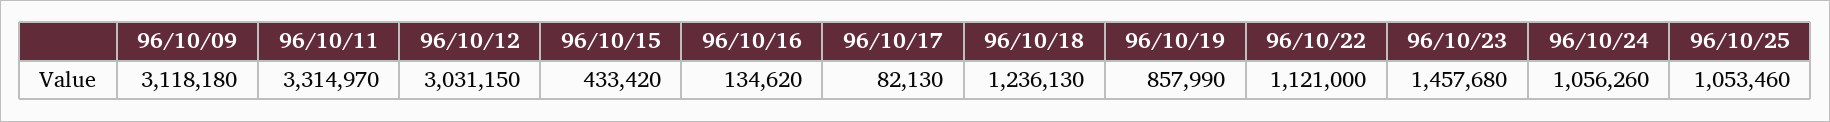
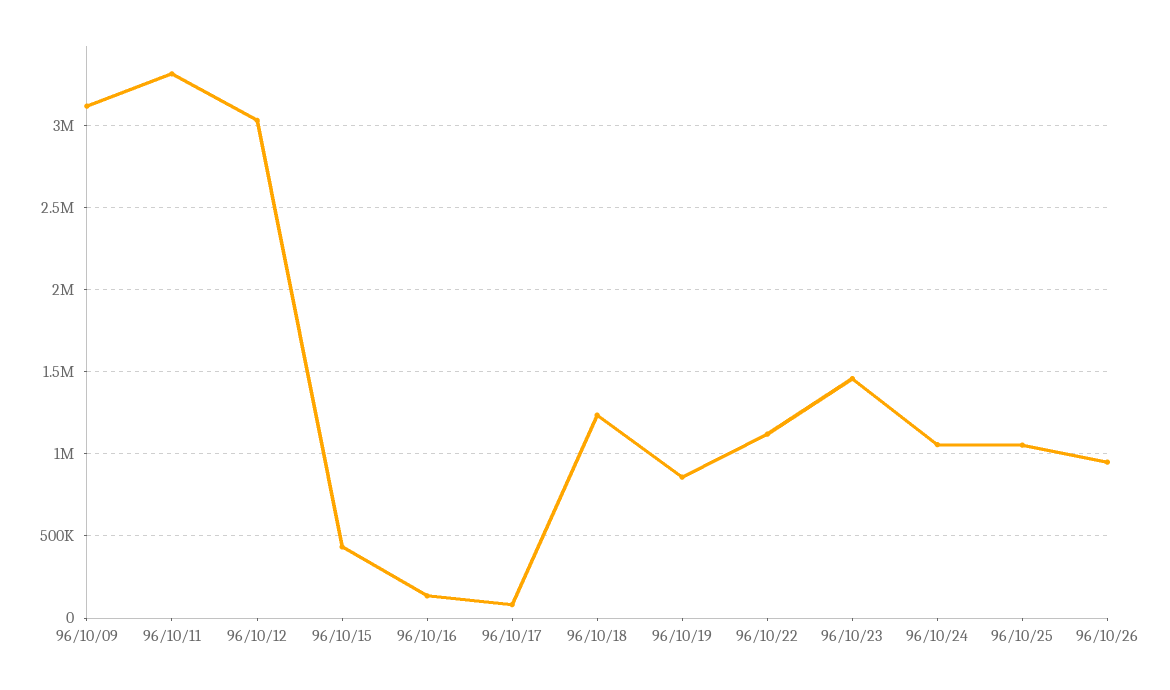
96/10/26: none -> 950000

